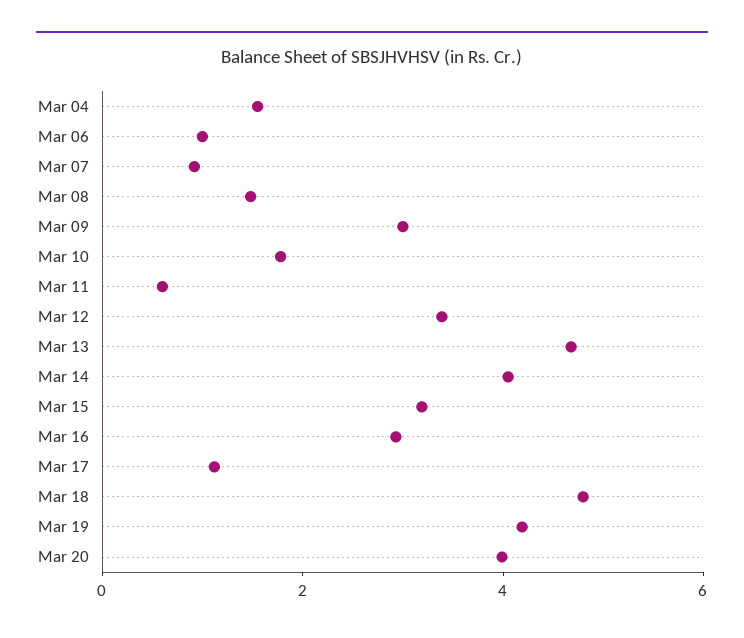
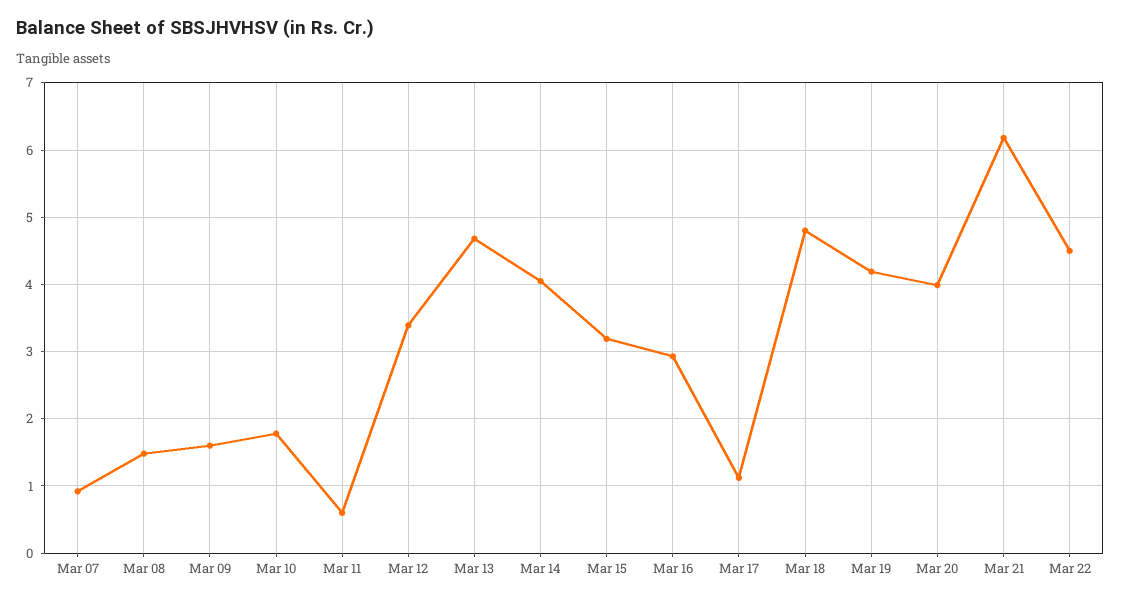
Mar 04: 1.5 -> none
Mar 06: 1 -> none
Mar 09: 3 -> 1.6
Mar 21: none -> 6.2
Mar 22: none -> 4.5

